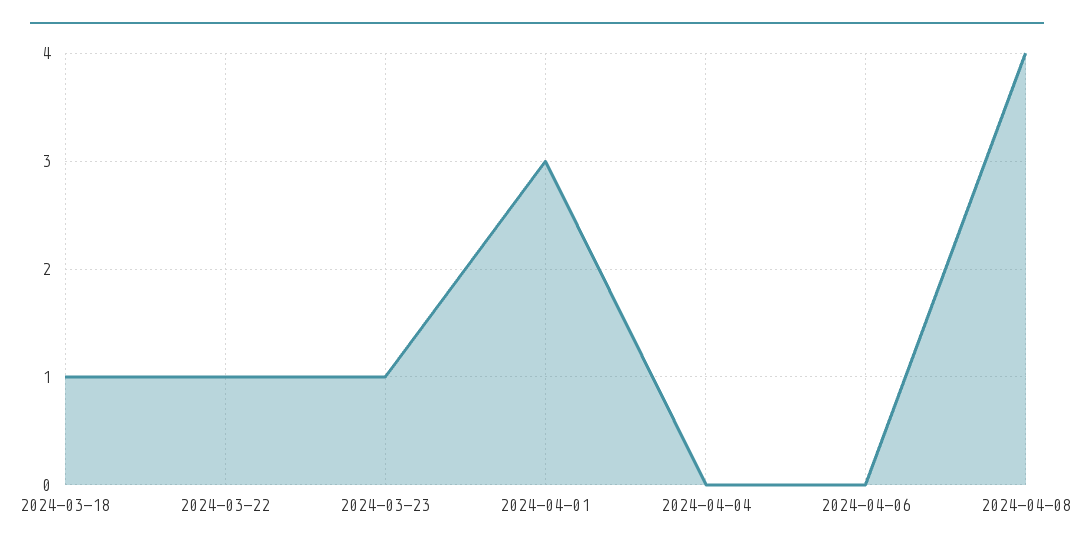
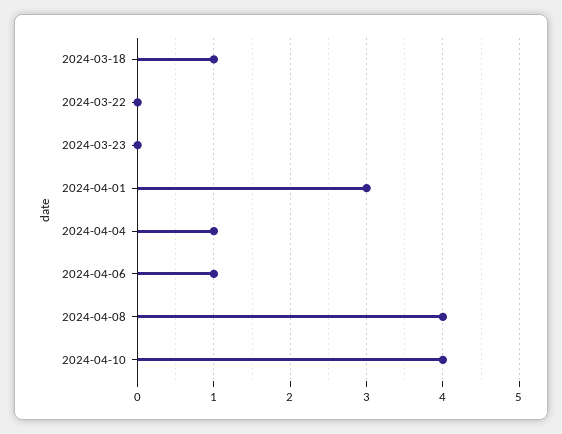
2024-03-22: 1 -> 0
2024-03-23: 1 -> 0
2024-04-04: 0 -> 1
2024-04-06: 0 -> 1
2024-04-10: none -> 4

